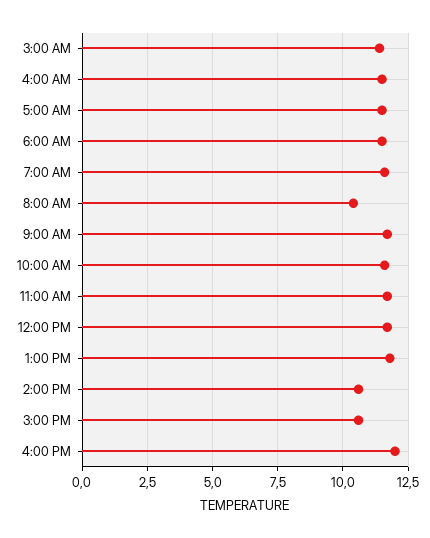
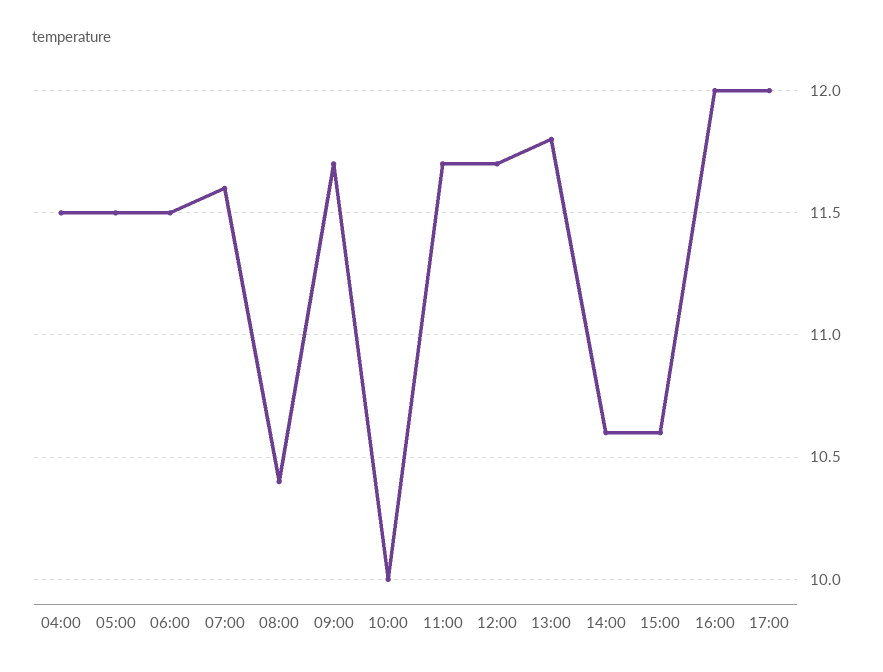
3:00 AM: 11.5 -> none
10:00 AM: 11.5 -> 10
17:00: none -> 12

